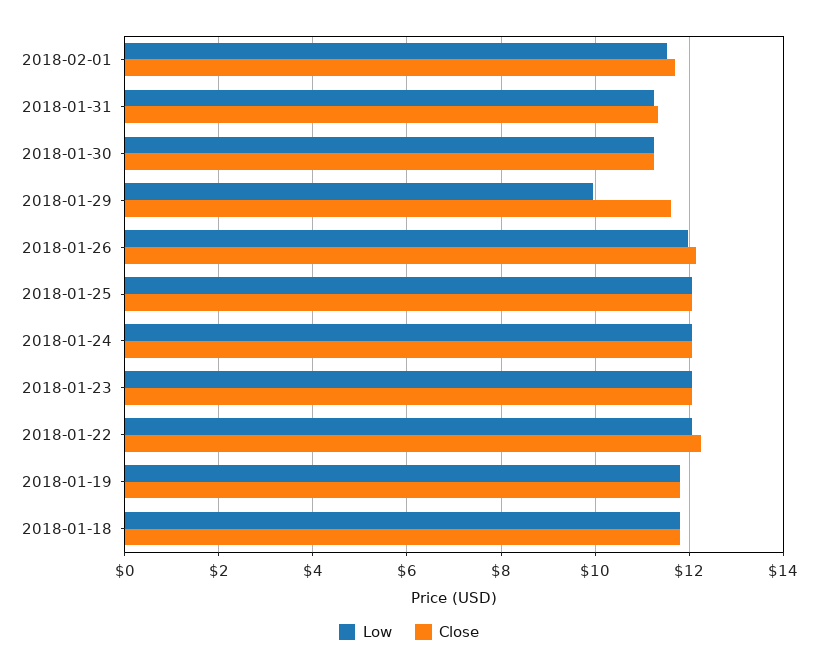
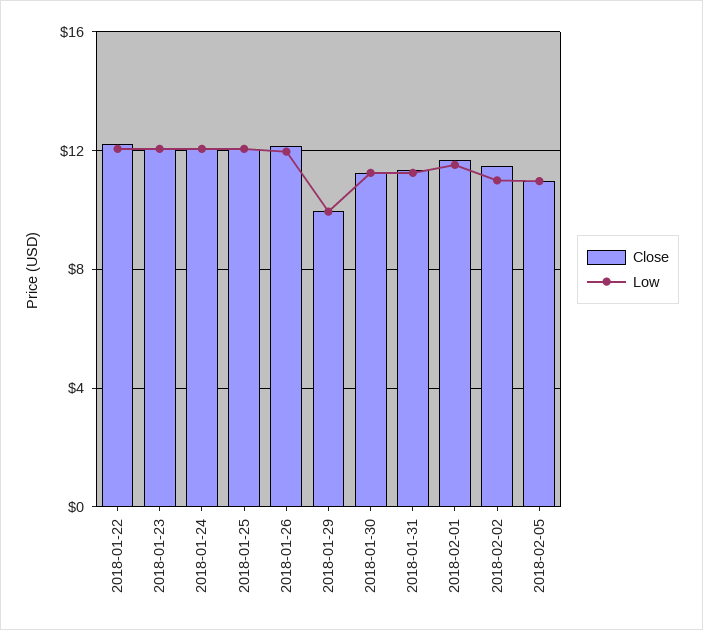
Close, 2018-01-29: 11.6 -> 10
Low, 2018-01-19: 11.8 -> none
Close, 2018-01-19: 11.8 -> none
Low, 2018-01-18: 11.8 -> none
Close, 2018-01-18: 11.8 -> none
Close, 2018-02-02: none -> 11.5
Low, 2018-02-02: none -> 11
Close, 2018-02-05: none -> 11
Low, 2018-02-05: none -> 11

